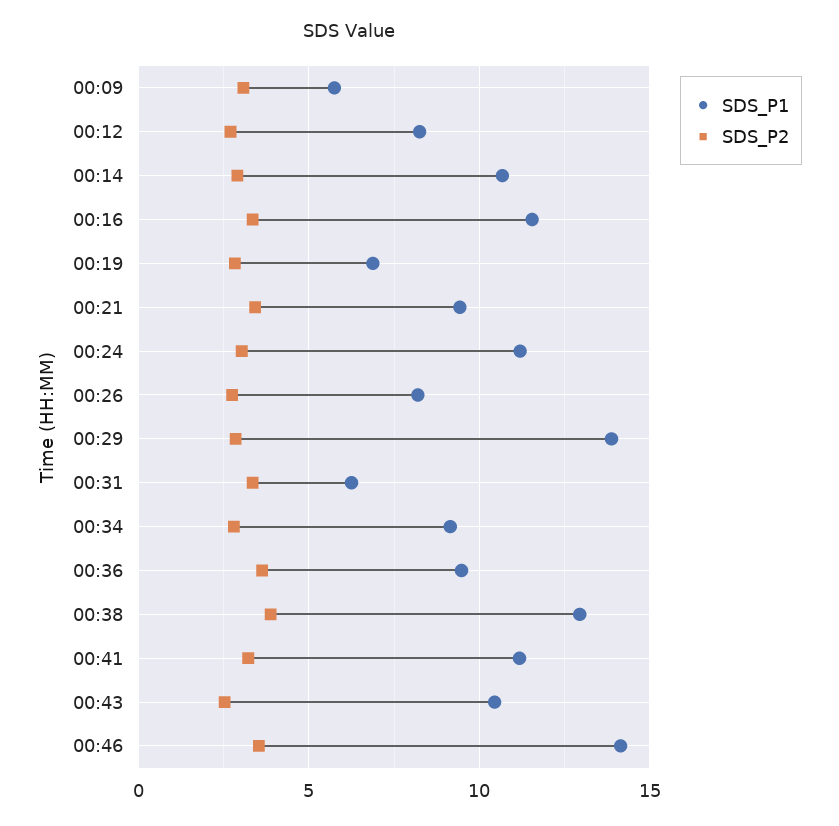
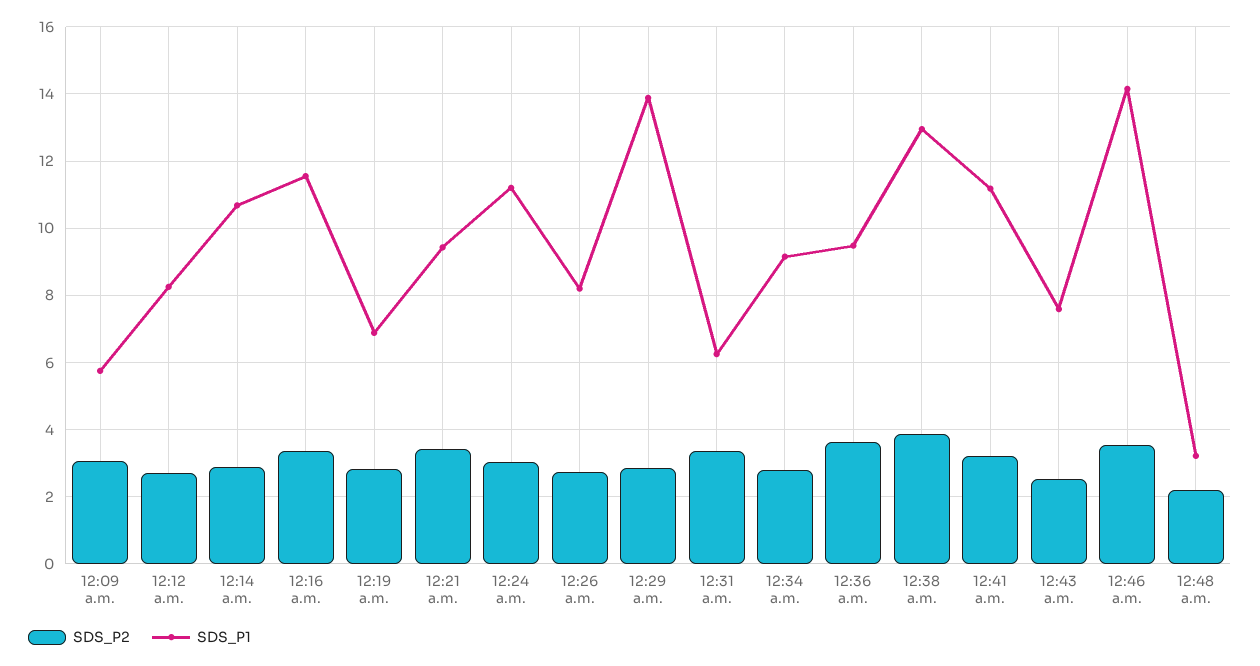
SDS_P1, 00:43: 10.5 -> 7.6
SDS_P2, 12:48 a.m.: none -> 2.2
SDS_P1, 12:48 a.m.: none -> 3.2

